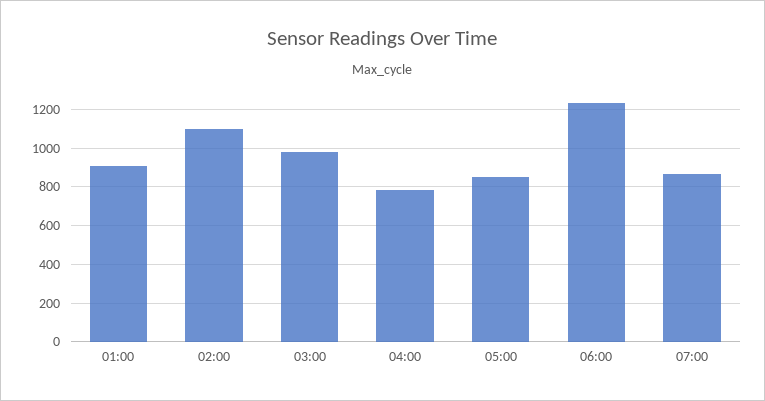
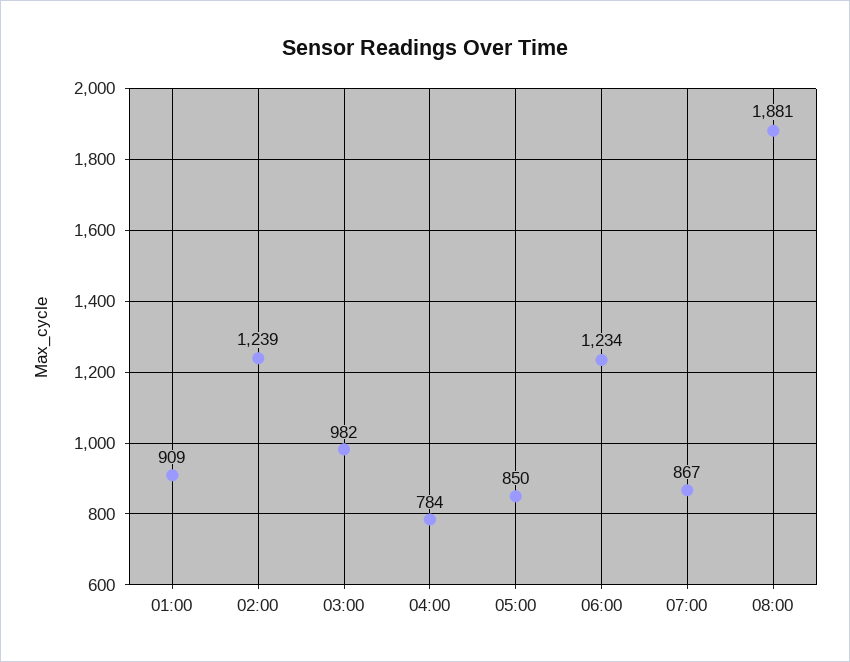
02:00: 1100 -> 1239
08:00: none -> 1881

